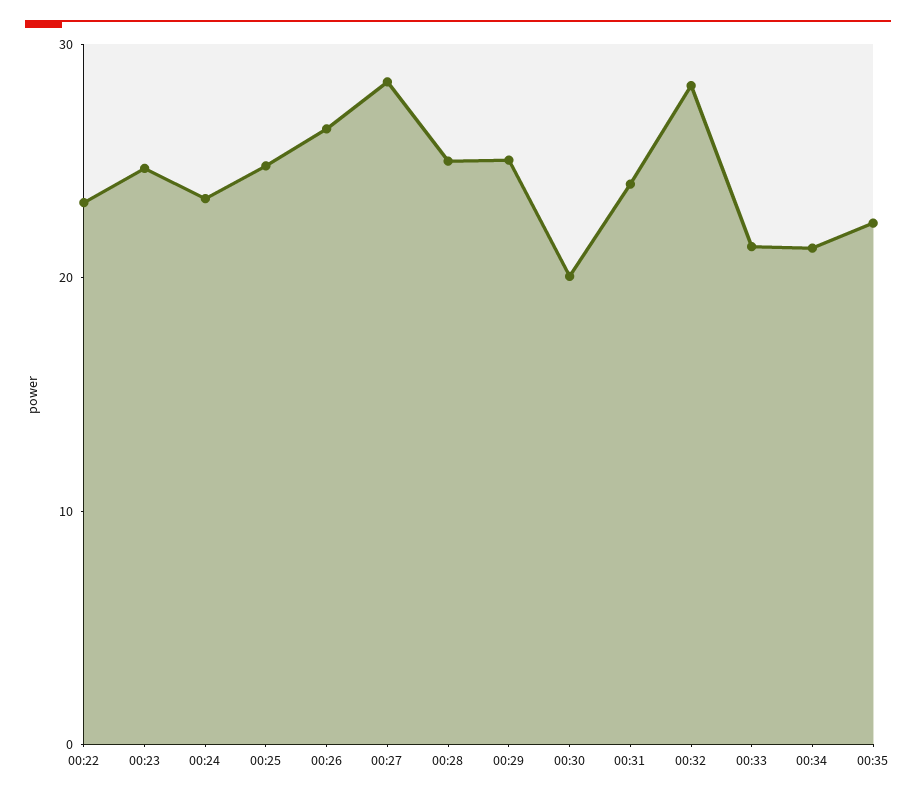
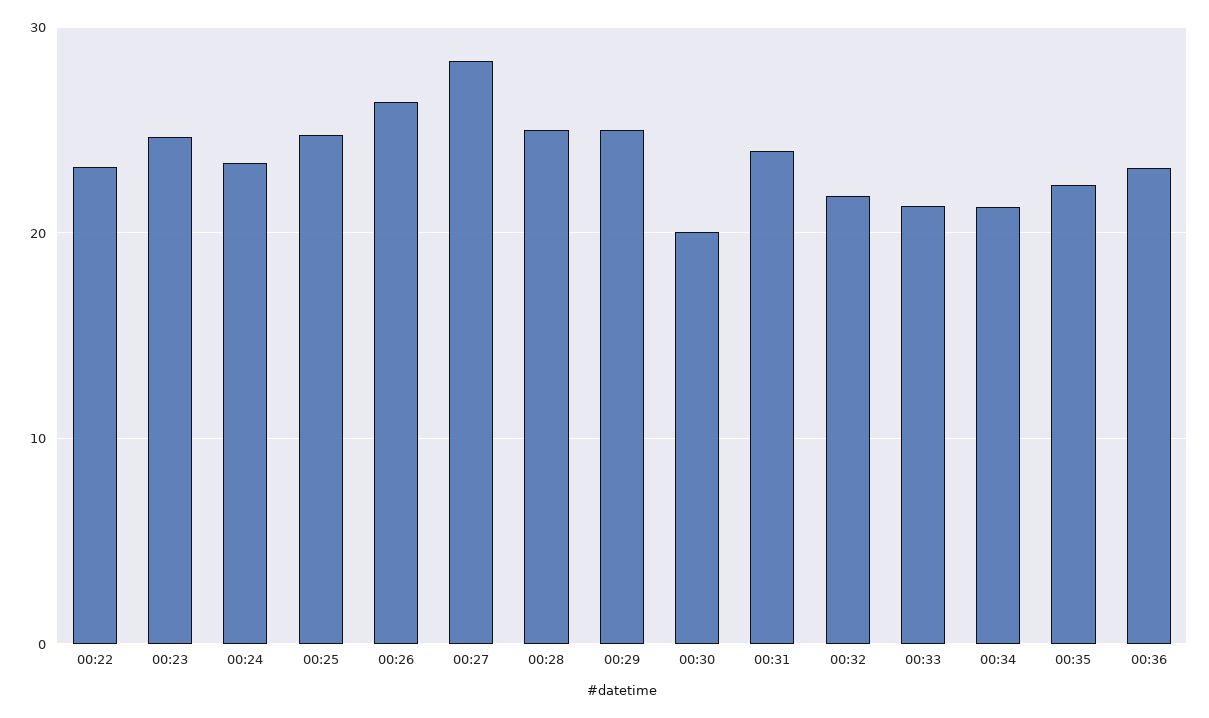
00:32: 28 -> 22
00:36: none -> 23

